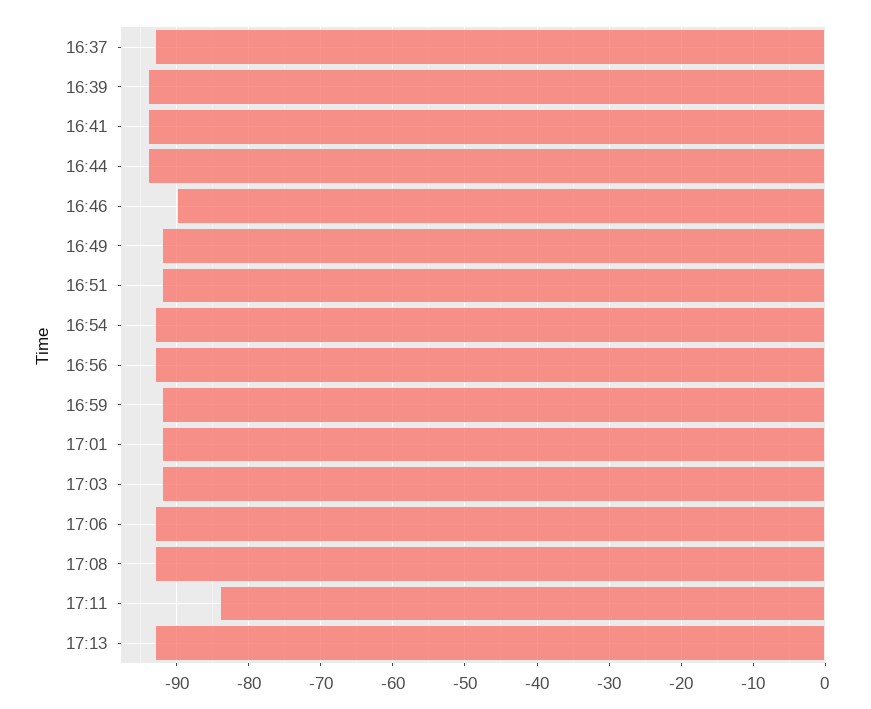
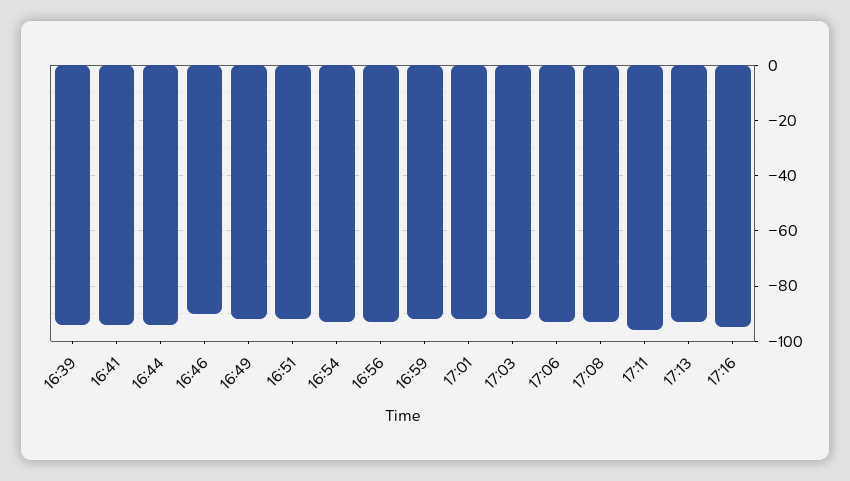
16:37: -93 -> none
17:11: -84 -> -95
17:16: none -> -95

